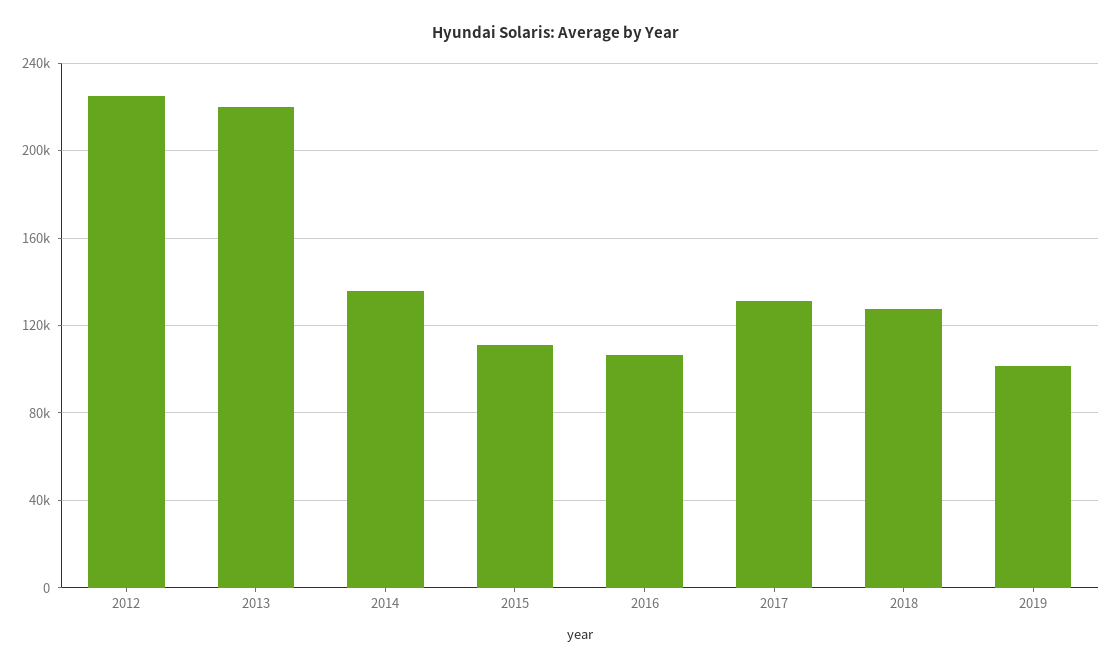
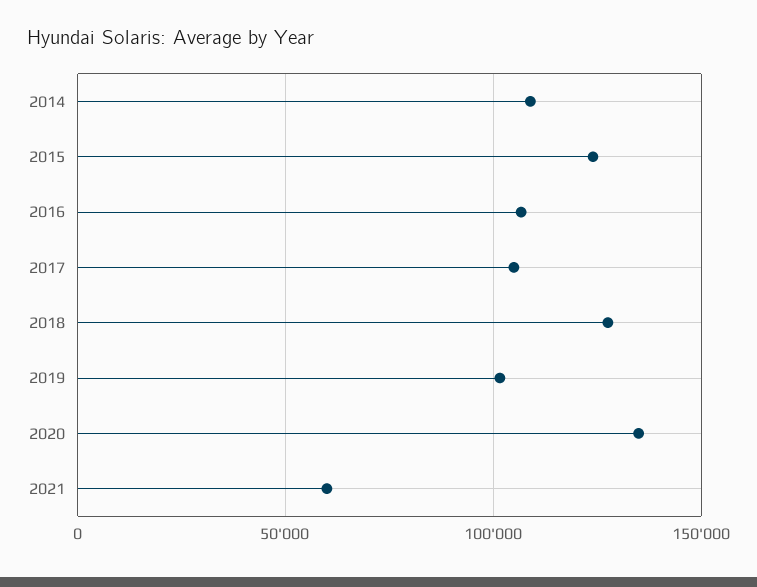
2012: 225000 -> none
2013: 220000 -> none
2014: 135000 -> 110000
2015: 110000 -> 125000
2017: 130000 -> 105000
2020: none -> 135000
2021: none -> 60000

